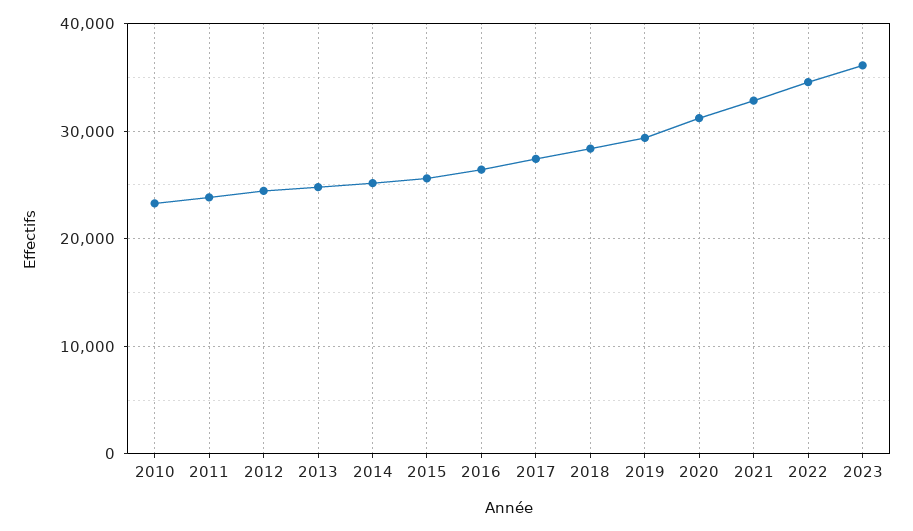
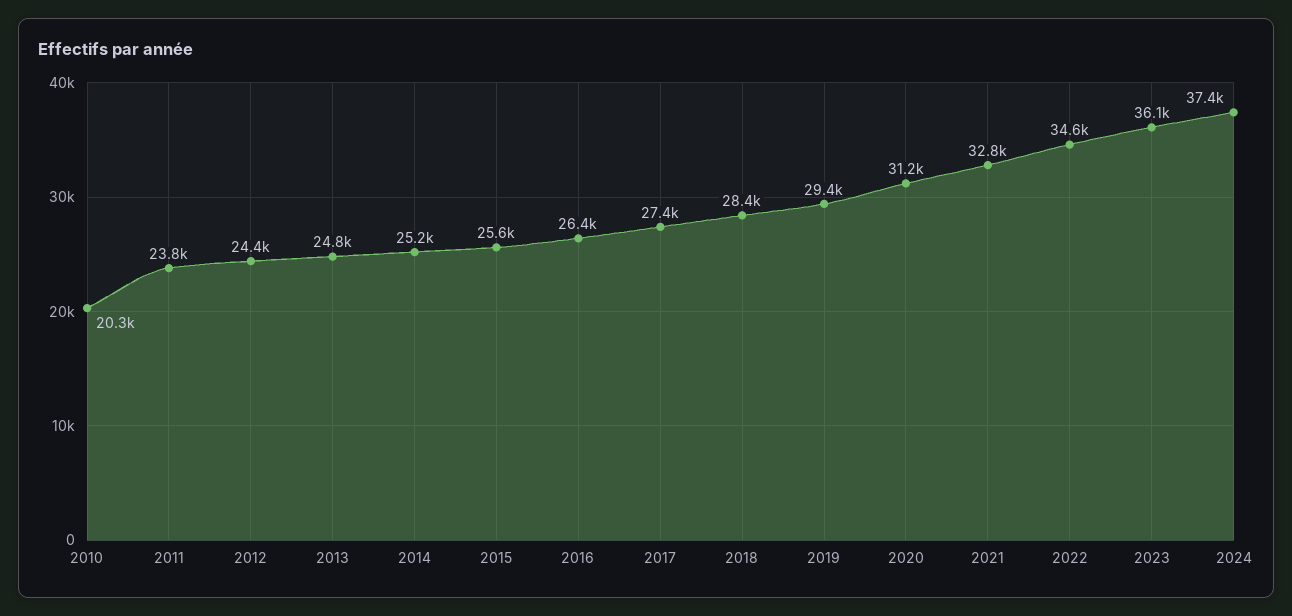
2010: 23000 -> 20300
2024: none -> 37400

